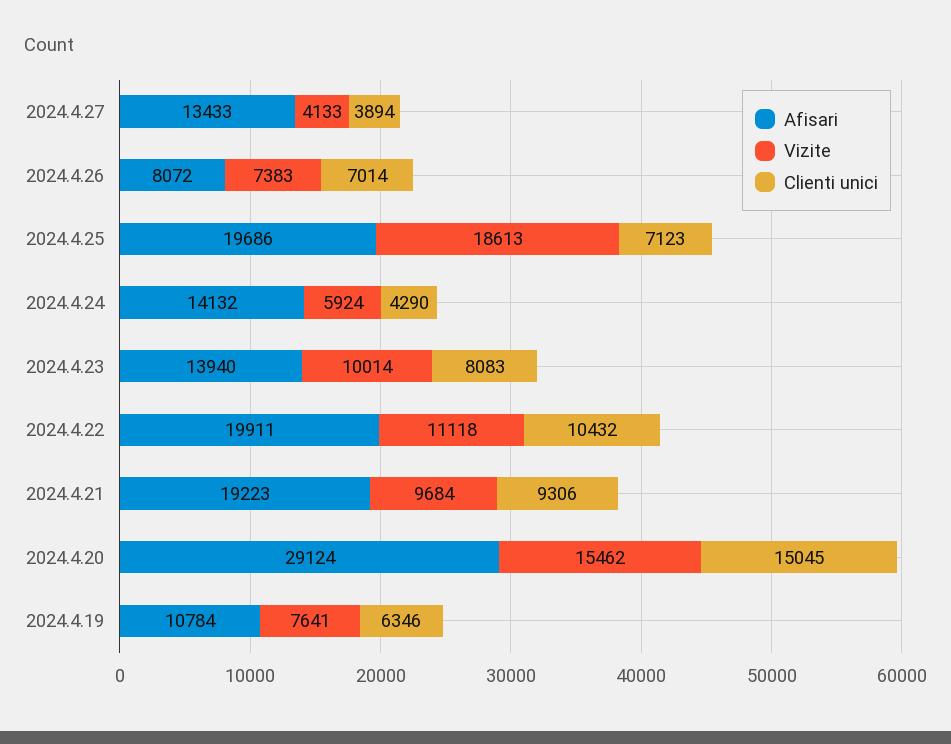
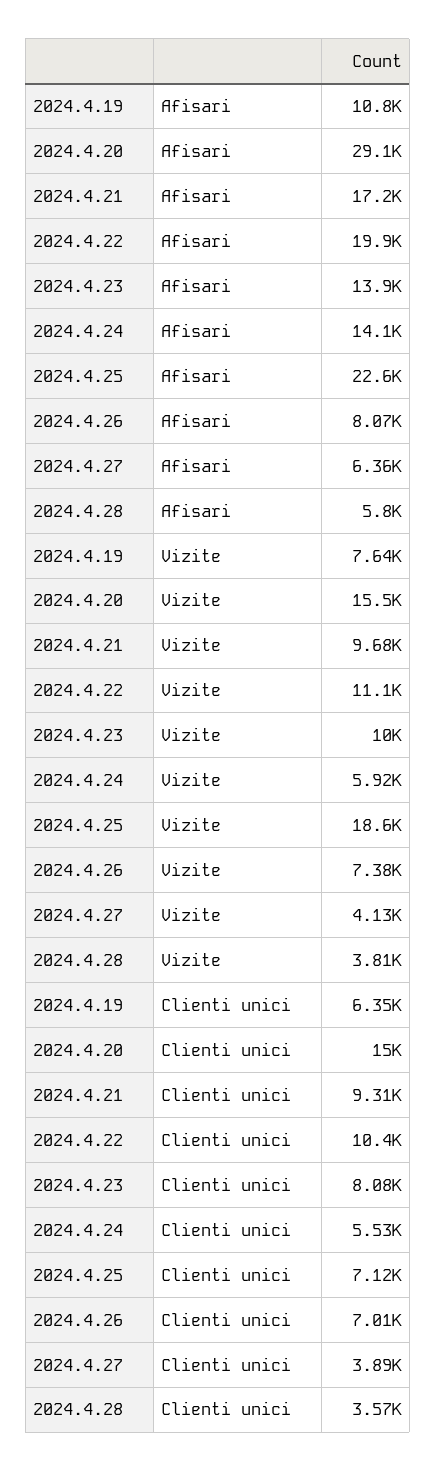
Afisari, 2024.4.27: 13433 -> 6360
Afisari, 2024.4.25: 19686 -> 22600
Clienti unici, 2024.4.24: 4290 -> 5530
Afisari, 2024.4.21: 19223 -> 17200
Afisari, 2024.4.28: none -> 5800
Vizite, 2024.4.28: none -> 3810
Clienti unici, 2024.4.28: none -> 3570

